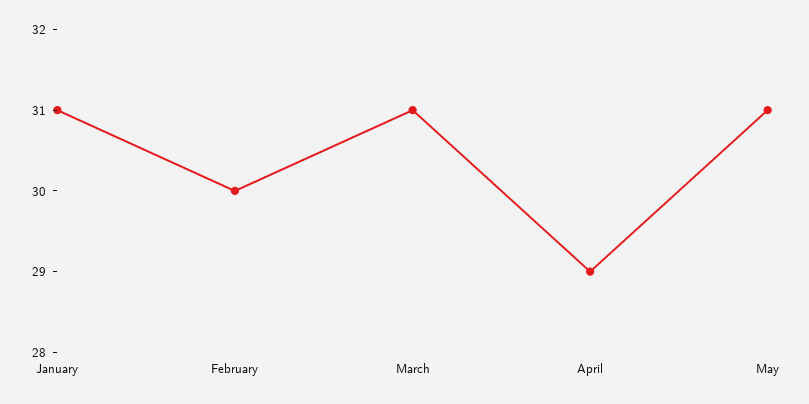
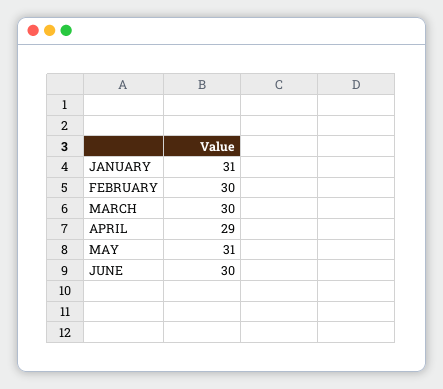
March: 31 -> 30
JUNE: none -> 30

